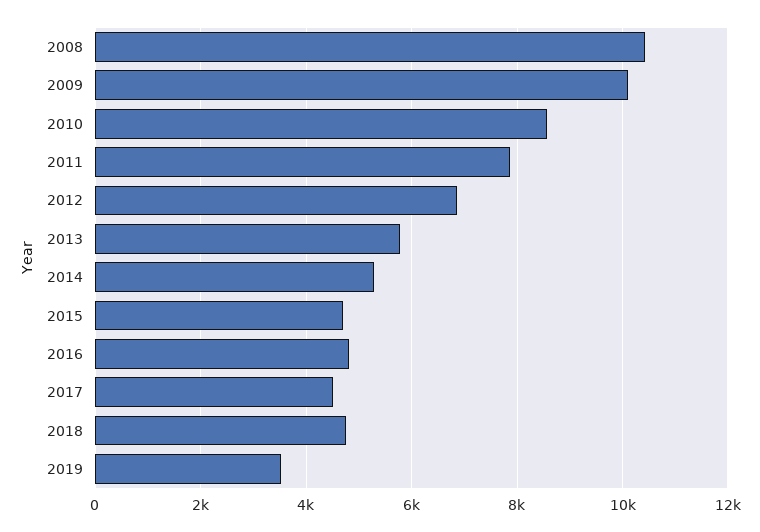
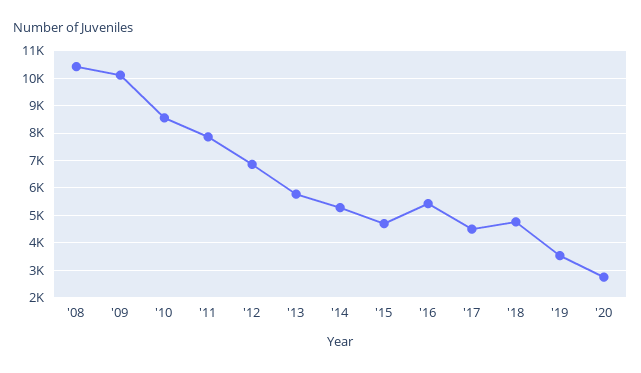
2016: 4800 -> 5500
'20: none -> 2750

